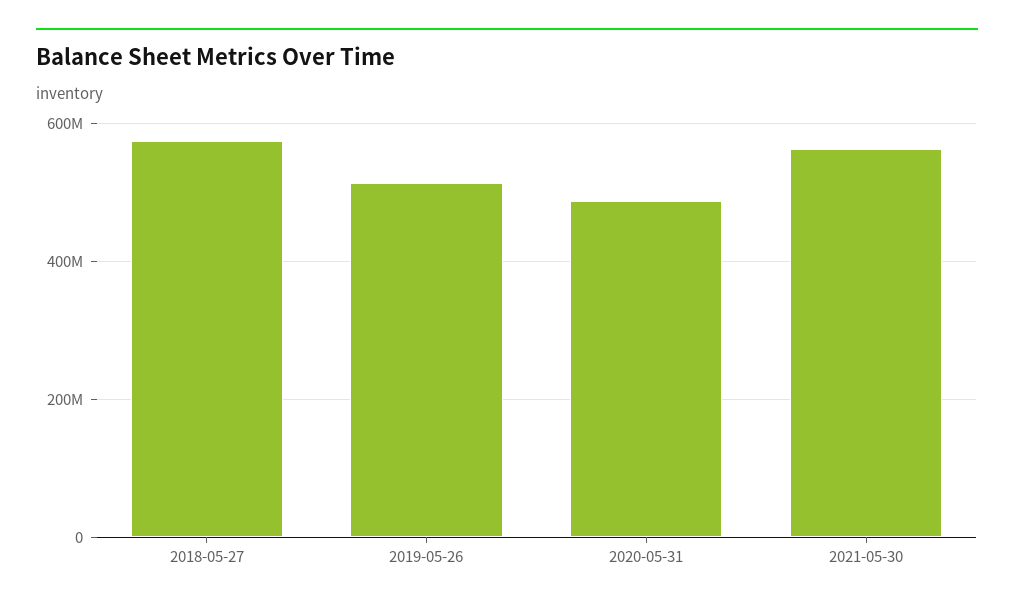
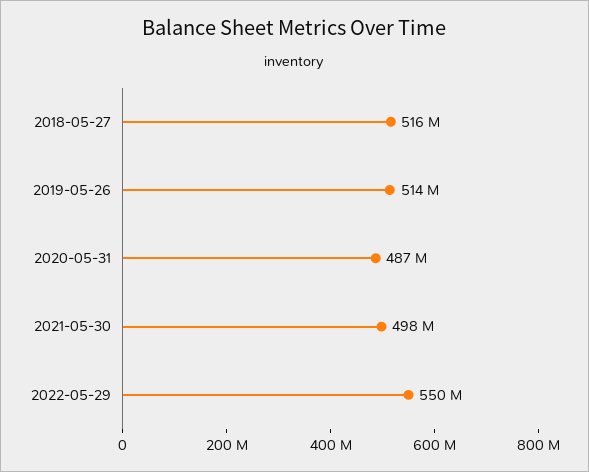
2018-05-27: 580000000 -> 516000000
2021-05-30: 560000000 -> 498000000
2022-05-29: none -> 550000000

